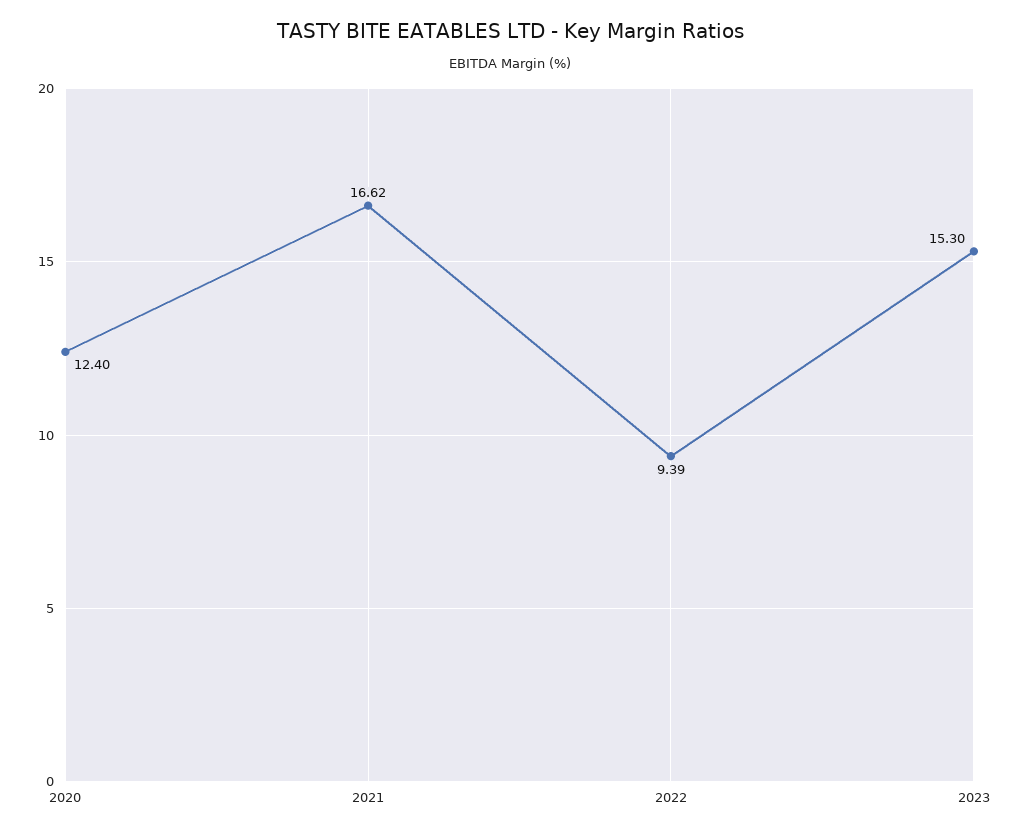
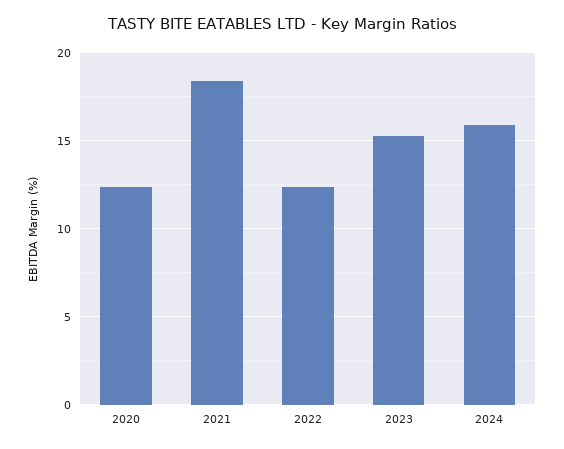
2021: 16.62 -> 18.5
2022: 9.39 -> 12.5
2024: none -> 16

